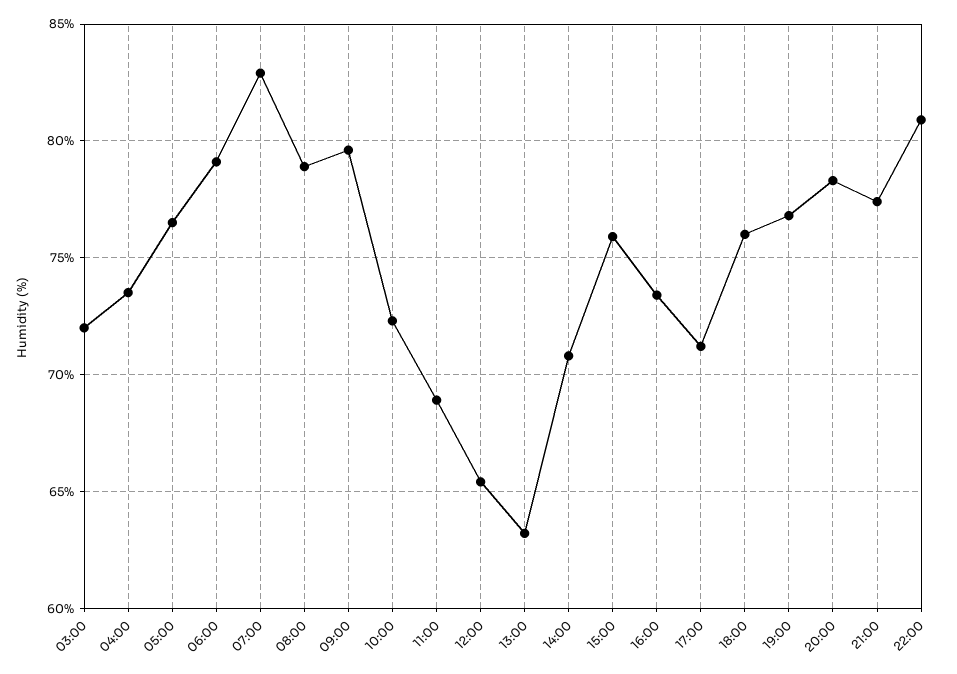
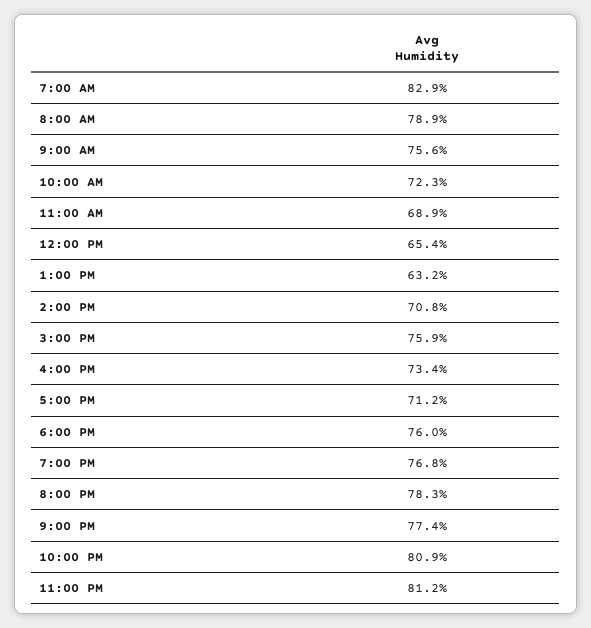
03:00: 72 -> none
04:00: 73.5 -> none
05:00: 76.5 -> none
06:00: 79 -> none
09:00: 79.5 -> 75.6
11:00 PM: none -> 81.2

